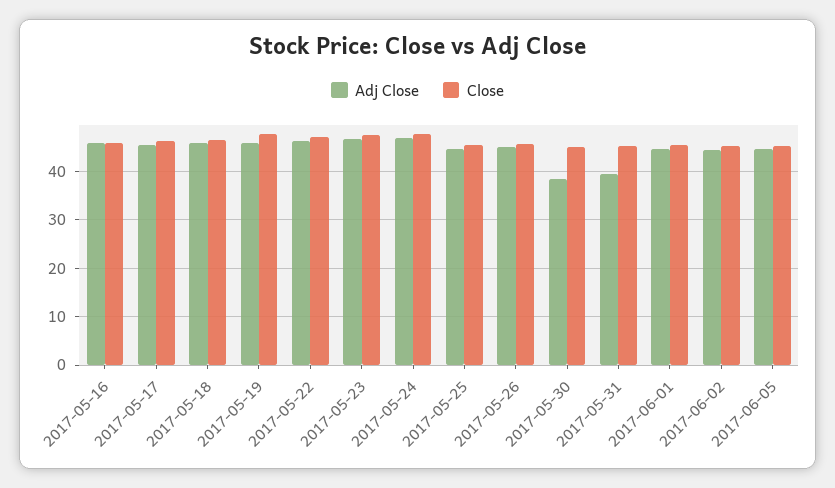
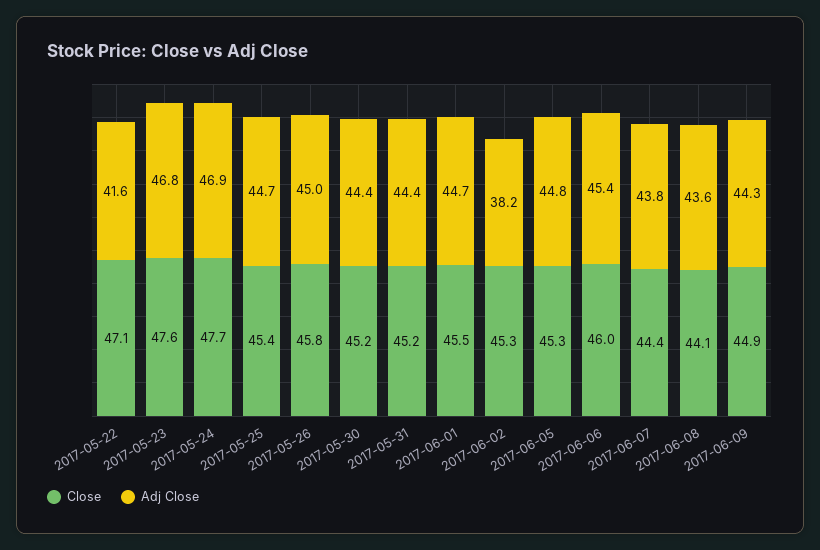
Adj Close, 2017-05-16: 46 -> none
Close, 2017-05-16: 46 -> none
Adj Close, 2017-05-17: 46 -> none
Close, 2017-05-17: 46 -> none
Adj Close, 2017-05-18: 46 -> none
Close, 2017-05-18: 46 -> none
Adj Close, 2017-05-19: 46 -> none
Close, 2017-05-19: 48 -> none
Adj Close, 2017-05-22: 46 -> 41.6
Adj Close, 2017-05-30: 38 -> 44.4
Adj Close, 2017-05-31: 40 -> 44.4
Adj Close, 2017-06-02: 44 -> 38.2
Close, 2017-06-06: none -> 46
Adj Close, 2017-06-06: none -> 45.4
Close, 2017-06-07: none -> 44.4
Adj Close, 2017-06-07: none -> 43.8
Close, 2017-06-08: none -> 44.1
Adj Close, 2017-06-08: none -> 43.6
Close, 2017-06-09: none -> 44.9
Adj Close, 2017-06-09: none -> 44.3

